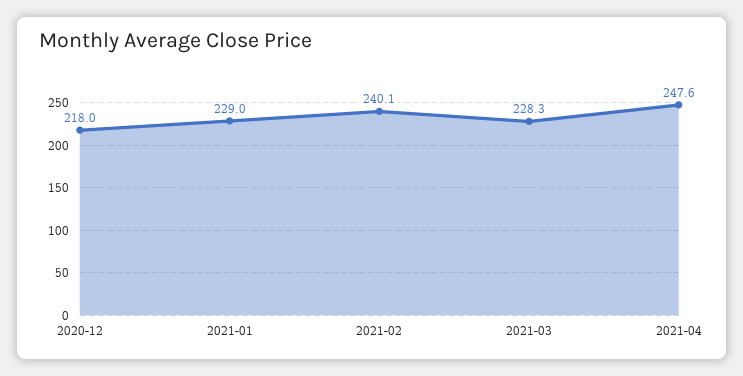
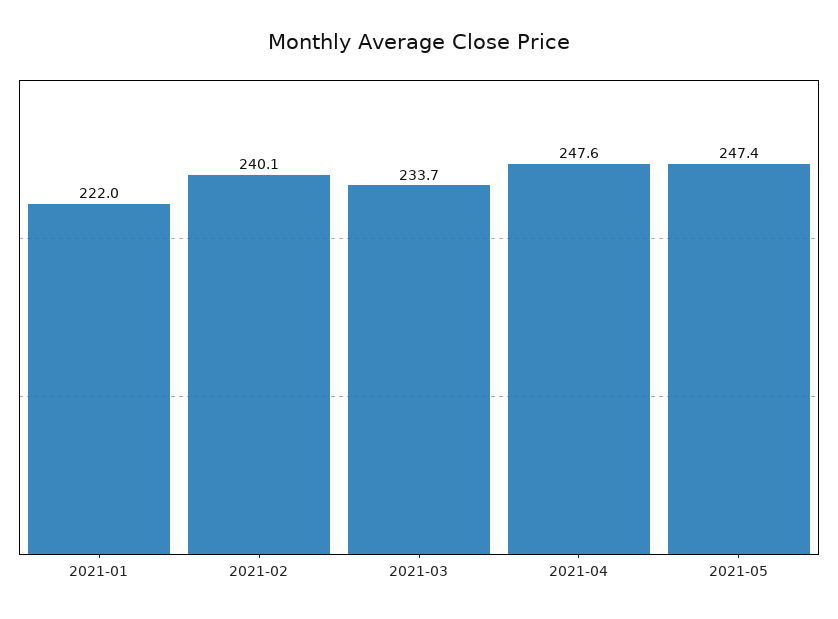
2020-12: 218 -> none
2021-01: 229 -> 222
2021-03: 228.3 -> 233.7
2021-05: none -> 247.4

